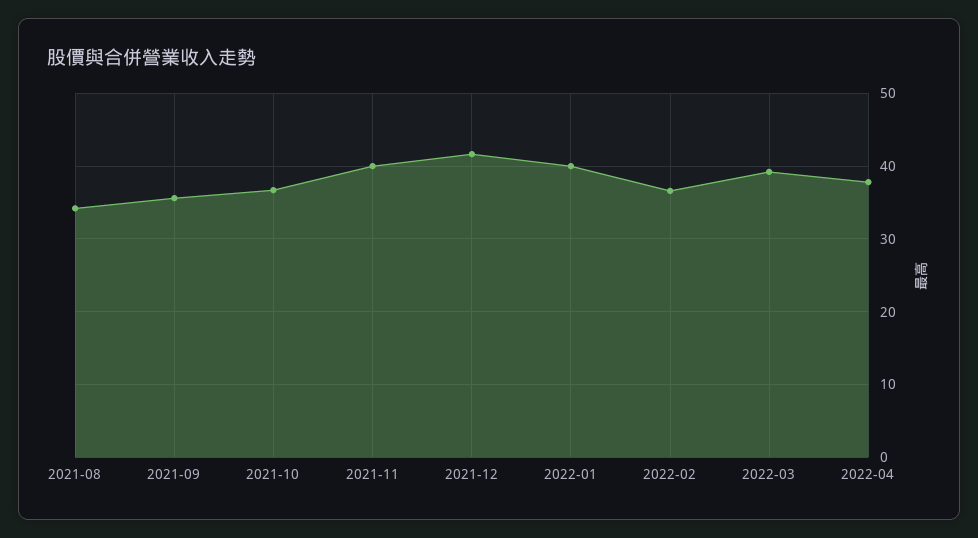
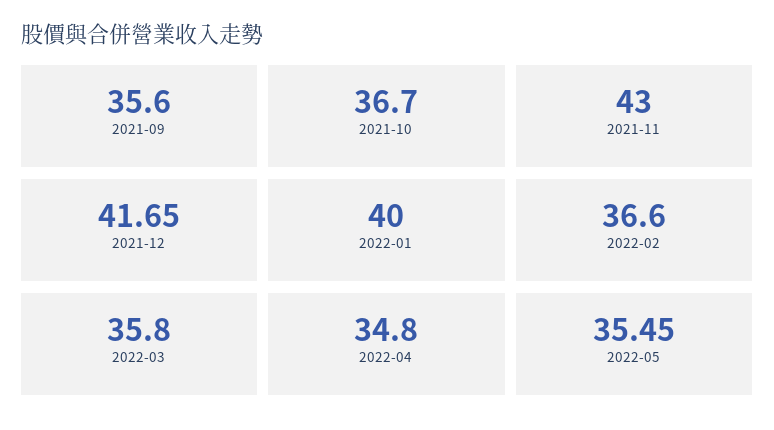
2021-08: 34 -> none
2021-11: 40 -> 43
2022-03: 39 -> 35.8
2022-04: 38 -> 34.8
2022-05: none -> 35.45

